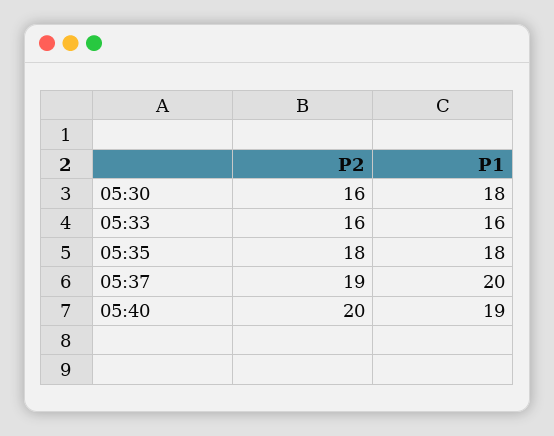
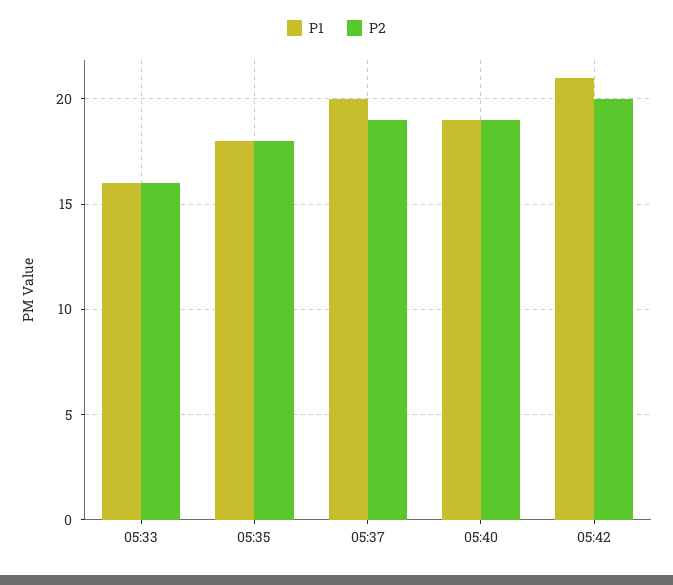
P2, 05:30: 16 -> none
P1, 05:30: 18 -> none
P2, 05:40: 20 -> 19
P1, 05:42: none -> 21
P2, 05:42: none -> 20

